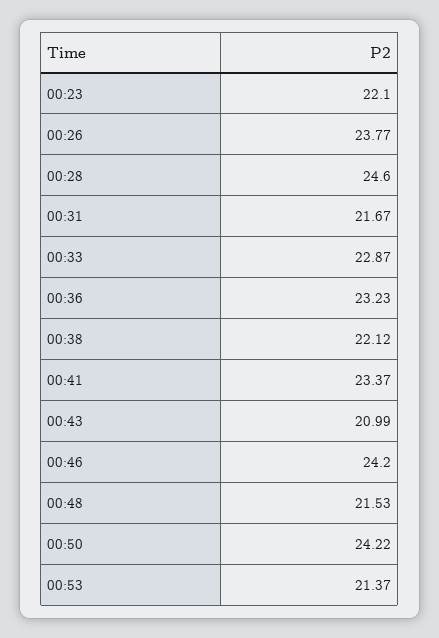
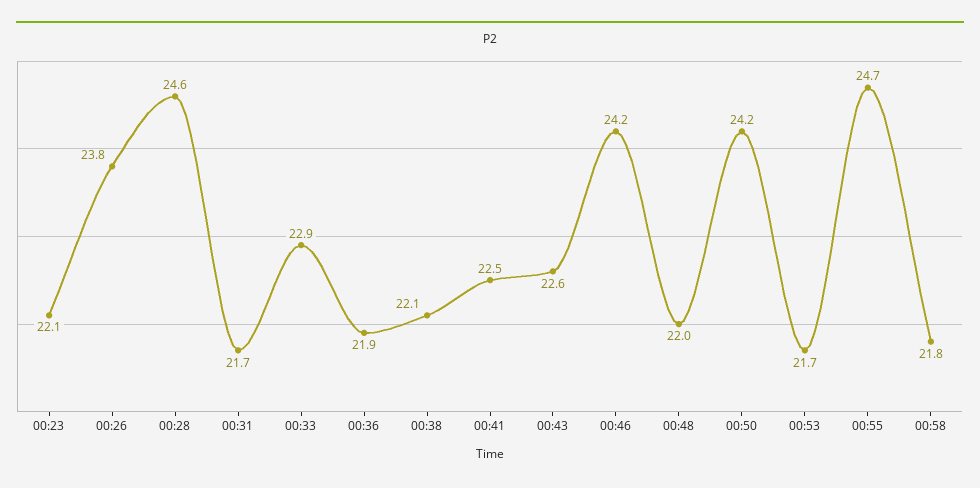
00:36: 23.23 -> 21.9
00:41: 23.37 -> 22.5
00:43: 20.99 -> 22.6
00:48: 21.53 -> 22
00:53: 21.37 -> 21.7
00:55: none -> 24.7
00:58: none -> 21.8

